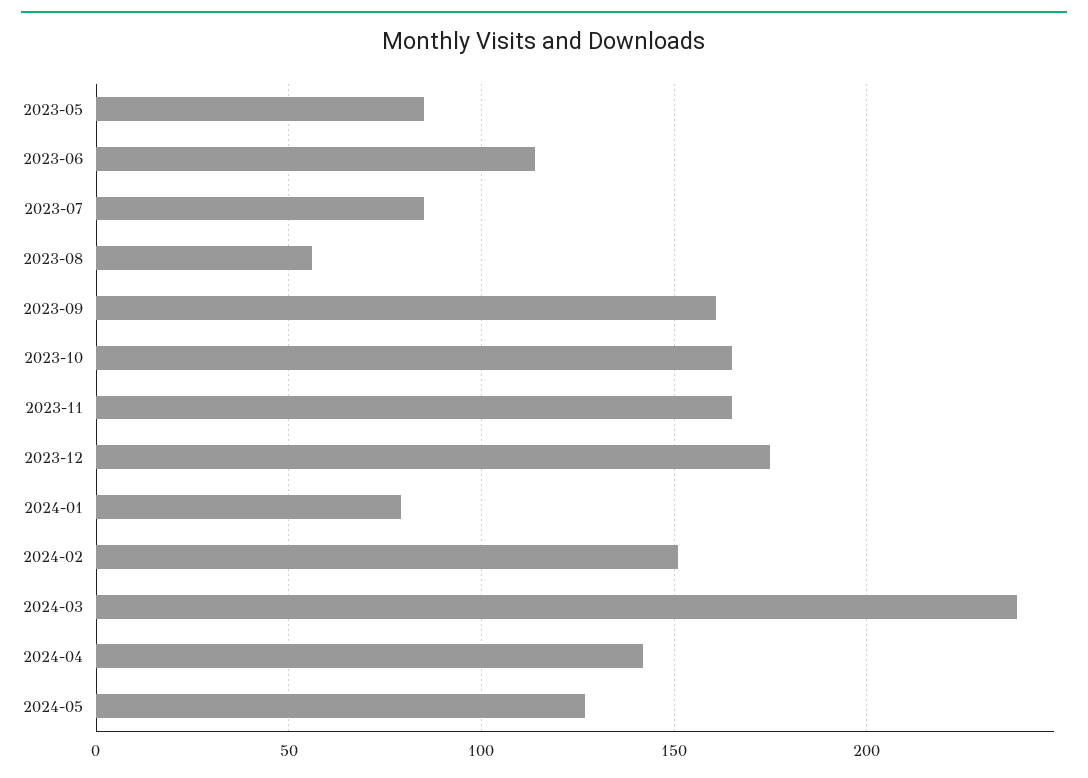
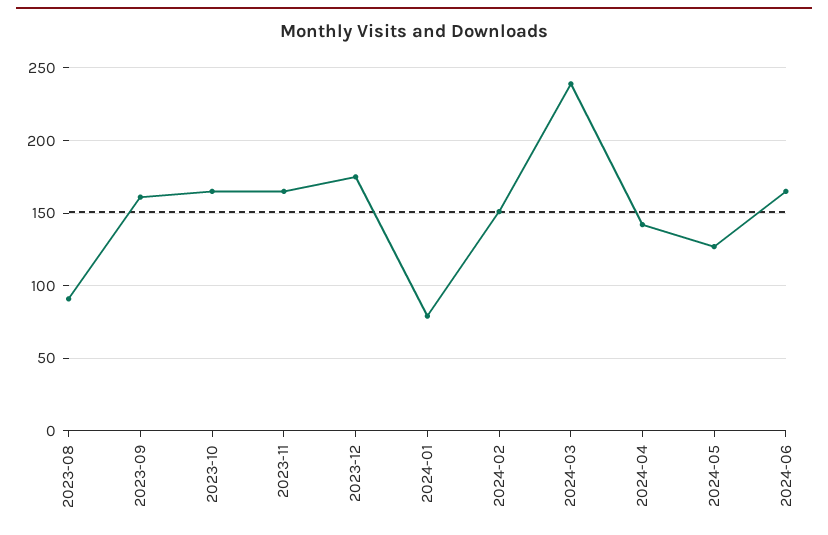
2023-05: 85 -> none
2023-06: 115 -> none
2023-07: 85 -> none
2023-08: 55 -> 90
2024-06: none -> 165

